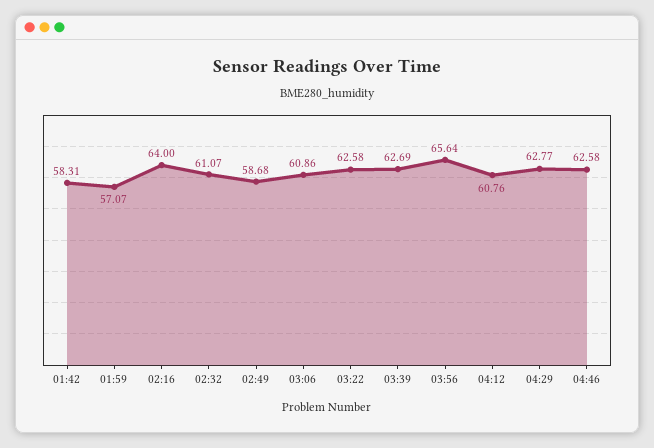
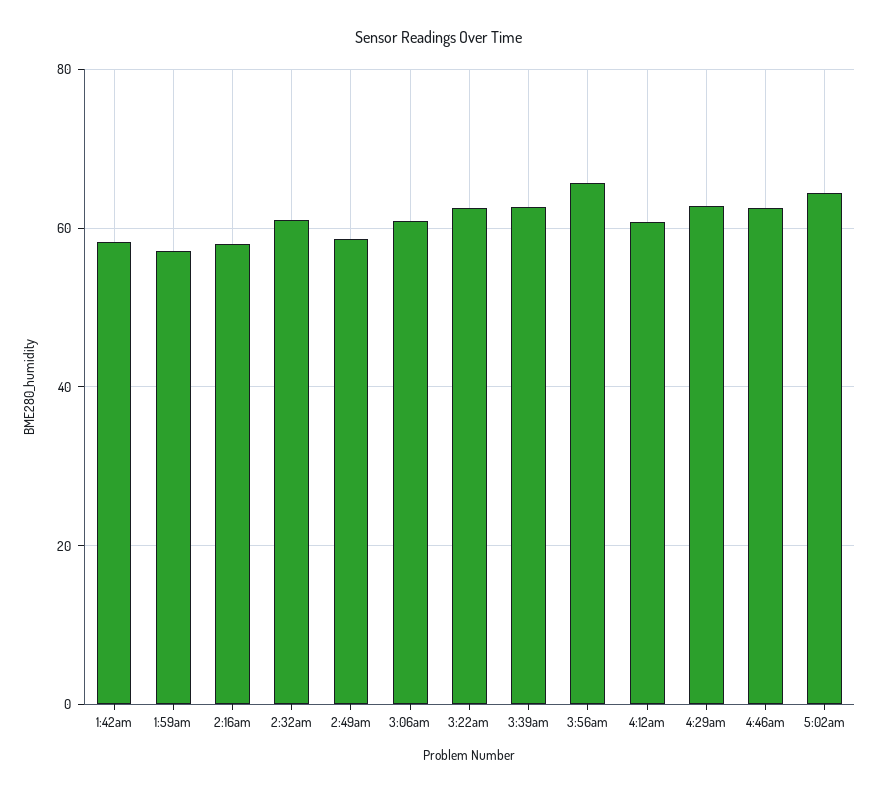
02:16: 64 -> 58
5:02am: none -> 64

